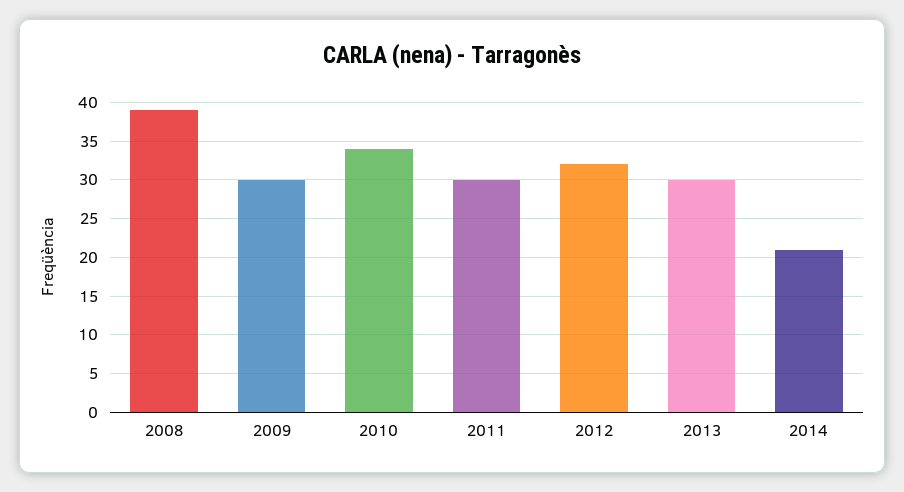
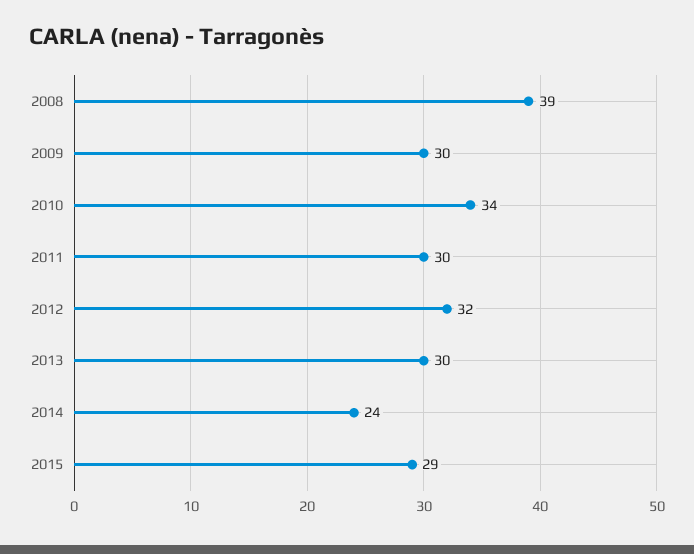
2014: 21 -> 24
2015: none -> 29

